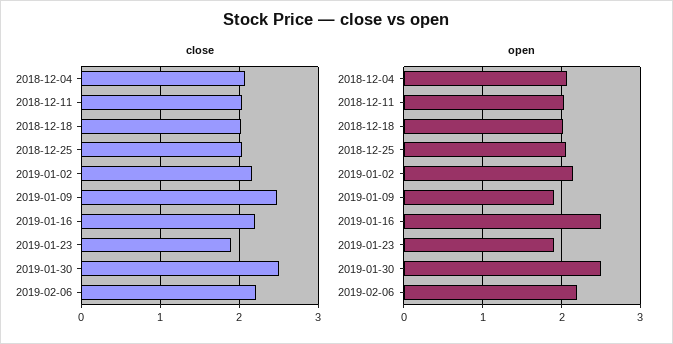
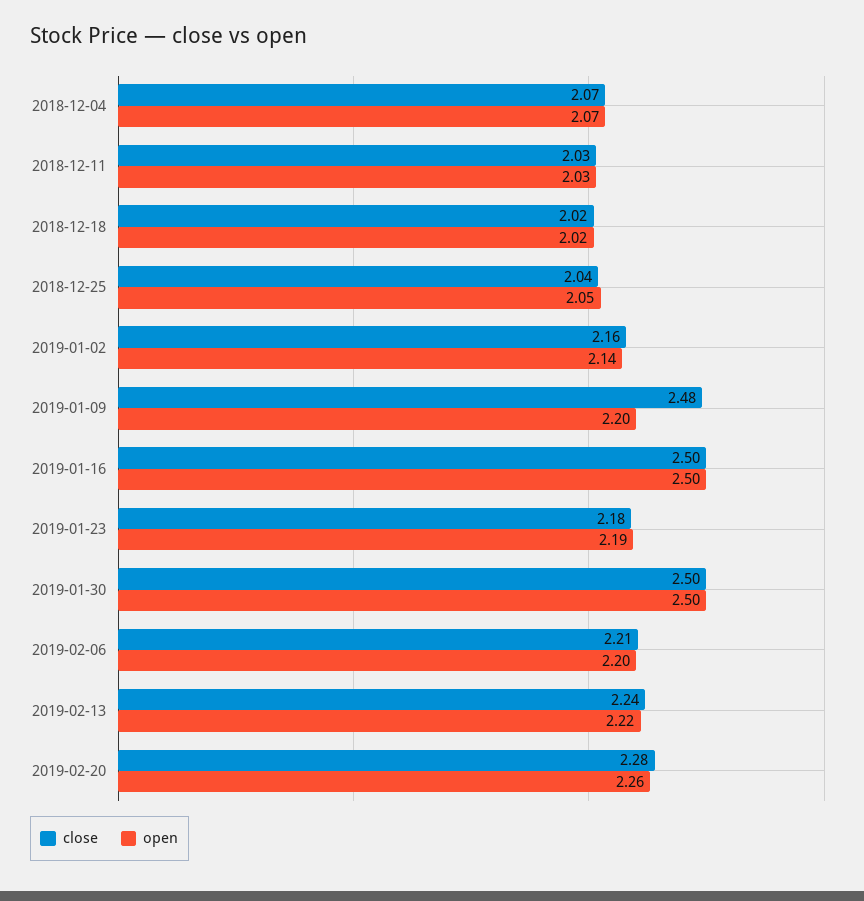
close, 2019-01-16: 2.2 -> 2.5
close, 2019-01-23: 1.9 -> 2.18
open, 2019-01-09: 1.9 -> 2.2
open, 2019-01-23: 1.9 -> 2.19
close, 2019-02-13: none -> 2.24
open, 2019-02-13: none -> 2.22
close, 2019-02-20: none -> 2.28
open, 2019-02-20: none -> 2.26

